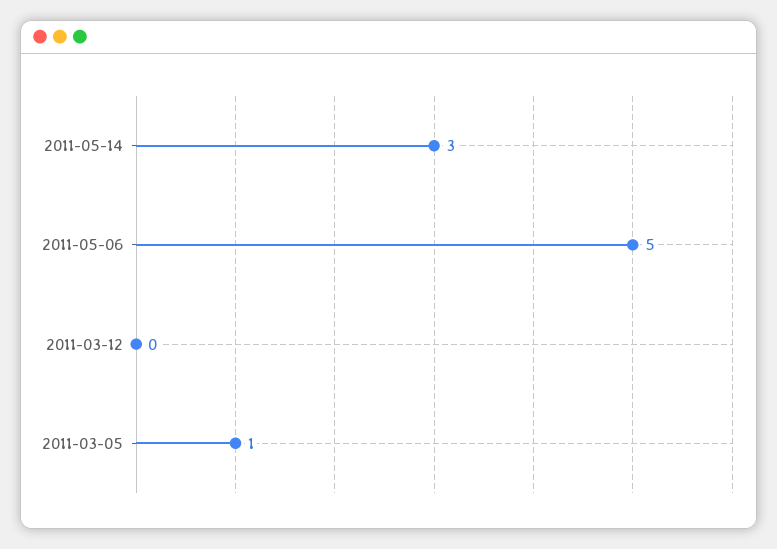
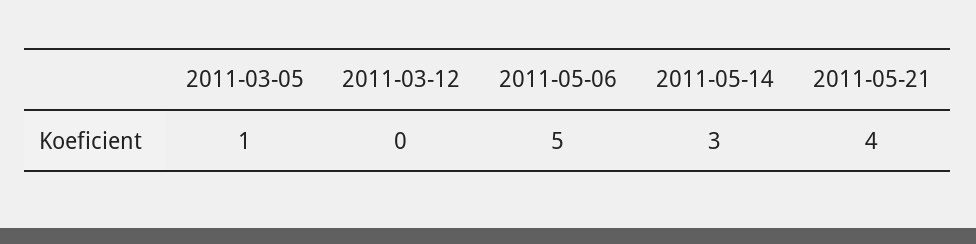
2011-05-21: none -> 4

